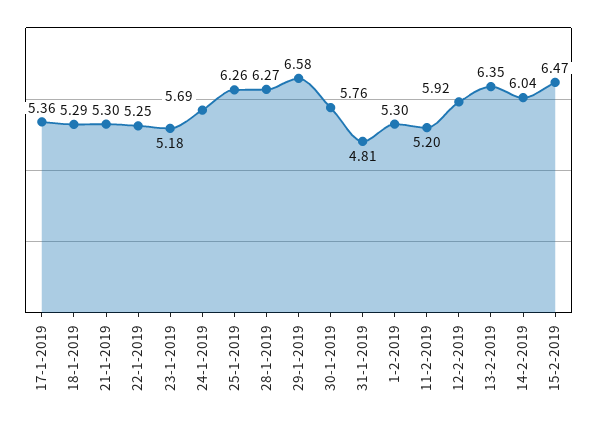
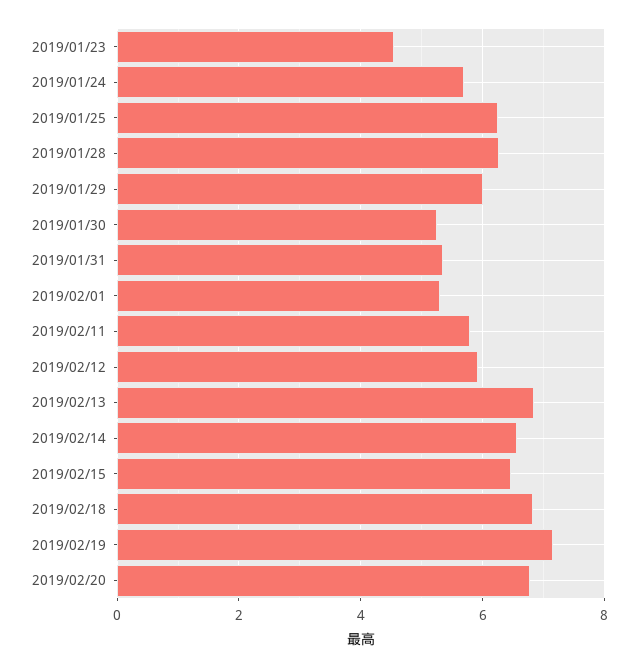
17-1-2019: 5.36 -> none
18-1-2019: 5.29 -> none
21-1-2019: 5.3 -> none
22-1-2019: 5.25 -> none
23-1-2019: 5.18 -> 4.6
29-1-2019: 6.58 -> 6
30-1-2019: 5.76 -> 5.2
31-1-2019: 4.81 -> 5.4
11-2-2019: 5.2 -> 5.8
13-2-2019: 6.35 -> 6.8
14-2-2019: 6.04 -> 6.6
2019/02/18: none -> 6.8
2019/02/19: none -> 7.2
2019/02/20: none -> 6.8

